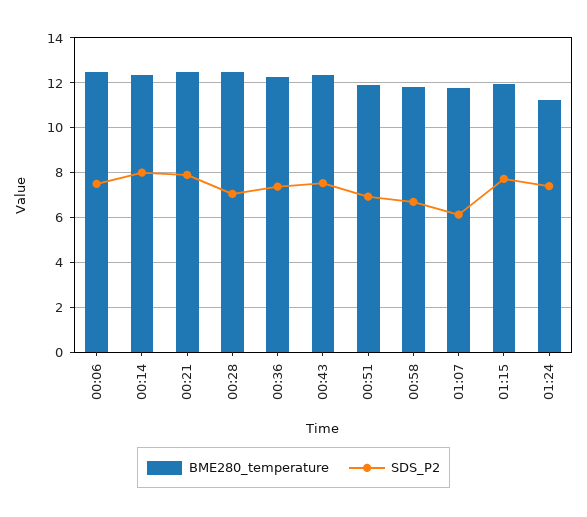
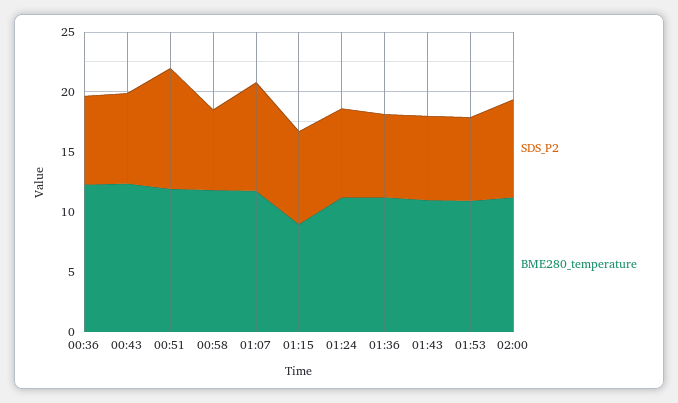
BME280_temperature, 00:06: 12.5 -> none
SDS_P2, 00:06: 7.5 -> none
BME280_temperature, 00:14: 12.5 -> none
SDS_P2, 00:14: 8 -> none
BME280_temperature, 00:21: 12.5 -> none
SDS_P2, 00:21: 8 -> none
BME280_temperature, 00:28: 12.5 -> none
SDS_P2, 00:28: 7 -> none
SDS_P2, 00:51: 7 -> 10
SDS_P2, 01:07: 6 -> 9
BME280_temperature, 01:15: 12 -> 9
SDS_P2, 01:36: none -> 7
BME280_temperature, 01:36: none -> 11
SDS_P2, 01:43: none -> 7
BME280_temperature, 01:43: none -> 11
SDS_P2, 01:53: none -> 7
BME280_temperature, 01:53: none -> 11
SDS_P2, 02:00: none -> 8
BME280_temperature, 02:00: none -> 11

